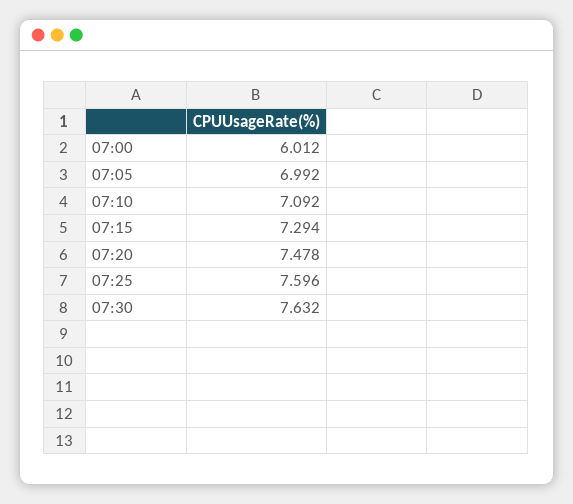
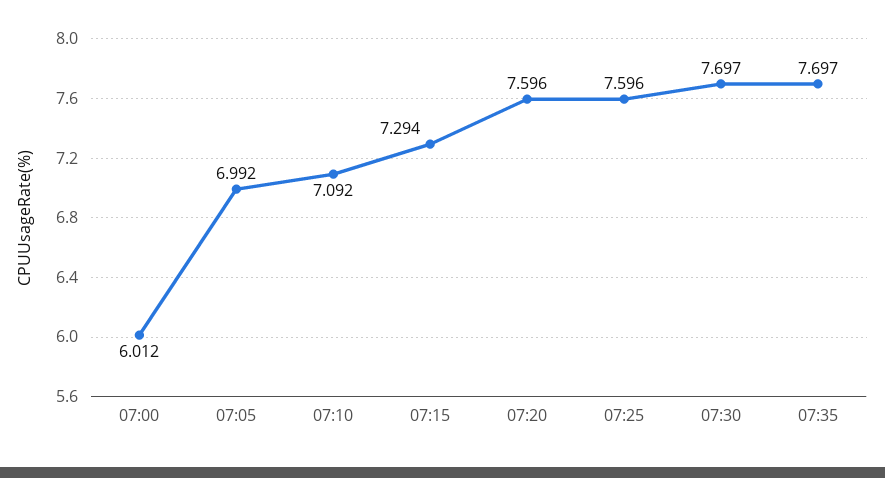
07:20: 7.478 -> 7.596
07:30: 7.632 -> 7.697
07:35: none -> 7.697

